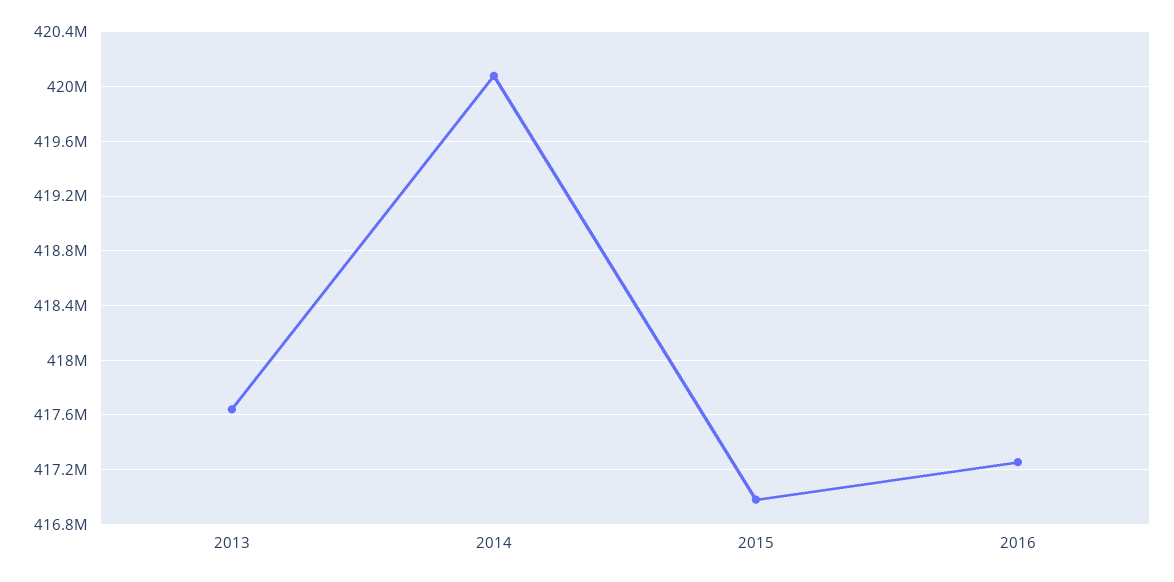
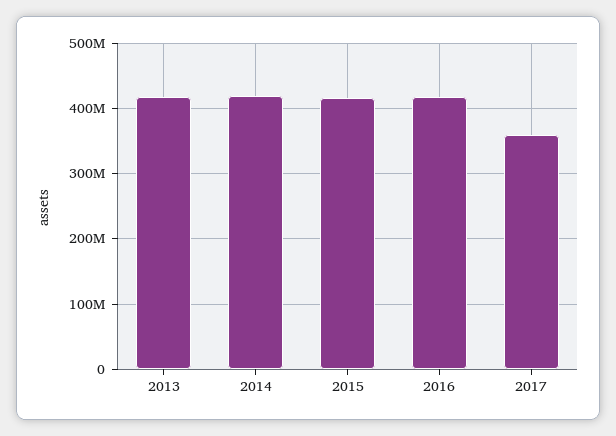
2017: none -> 360000000

